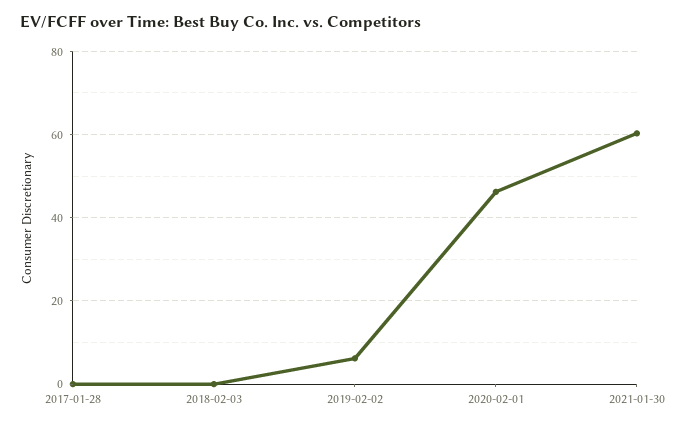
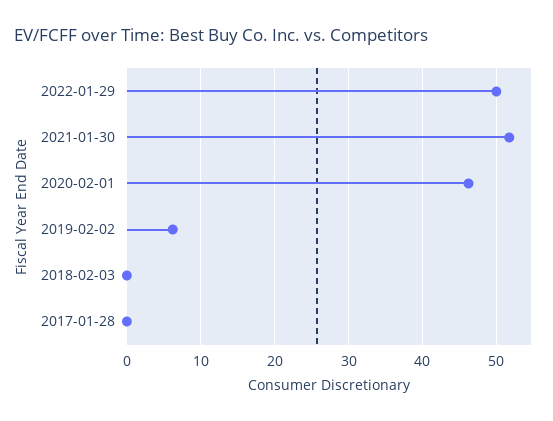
2021-01-30: 60 -> 52
2022-01-29: none -> 50

